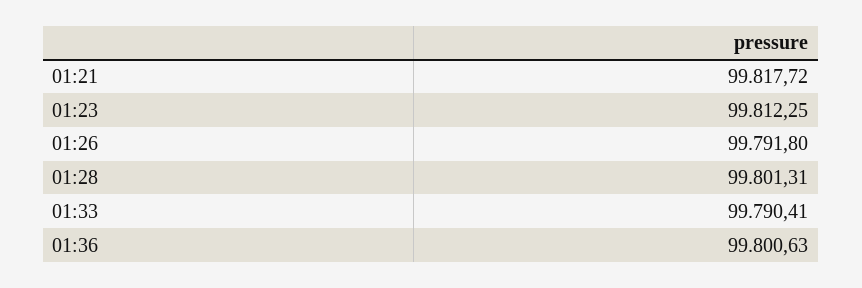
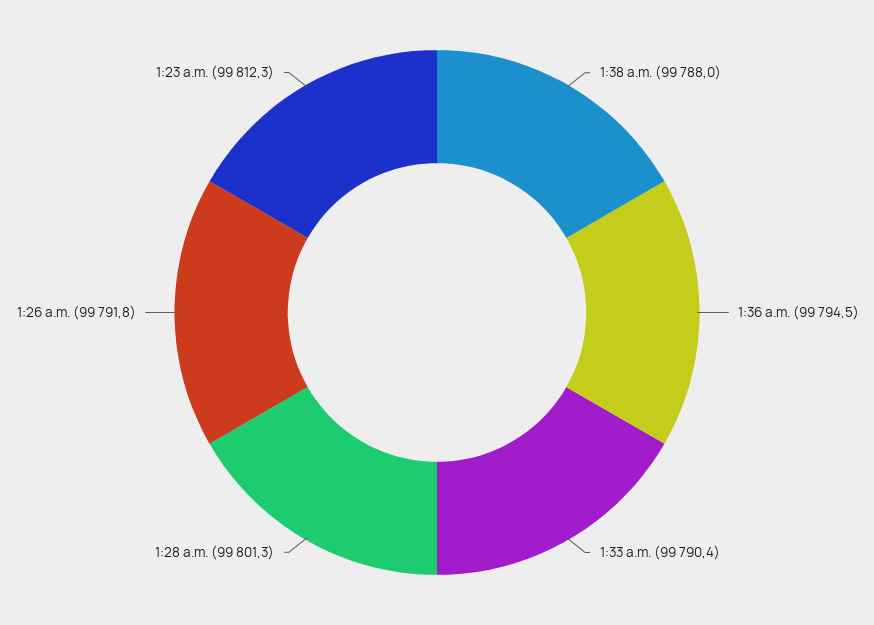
01:21: 99817.72 -> none
01:36: 99800.63 -> 99794.5
1:38 a.m.: none -> 99788

